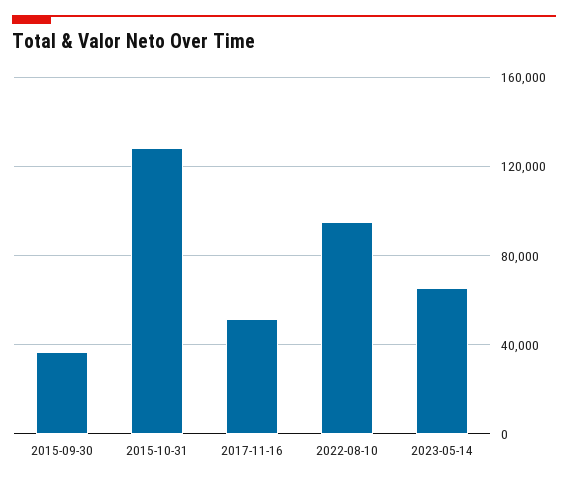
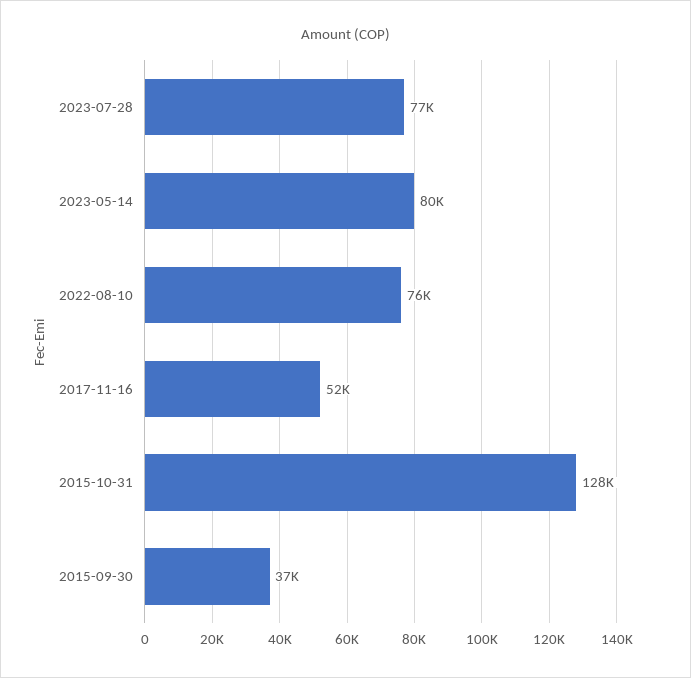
2022-08-10: 95000 -> 76000
2023-05-14: 65000 -> 80000
2023-07-28: none -> 77000

